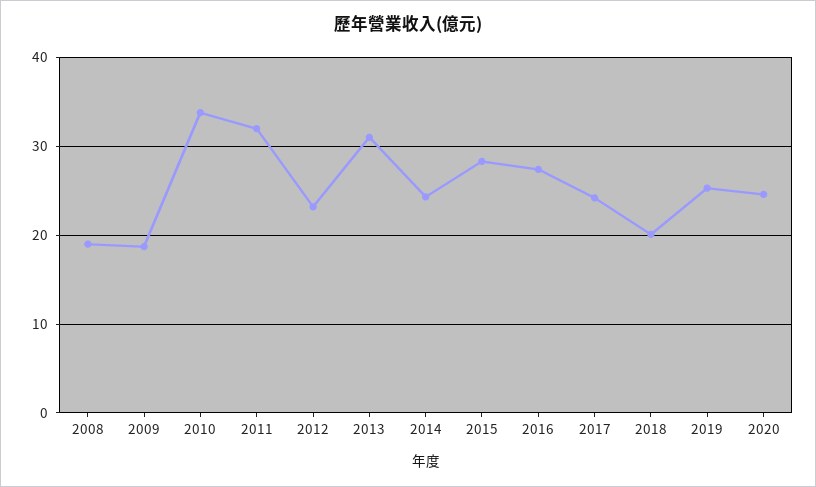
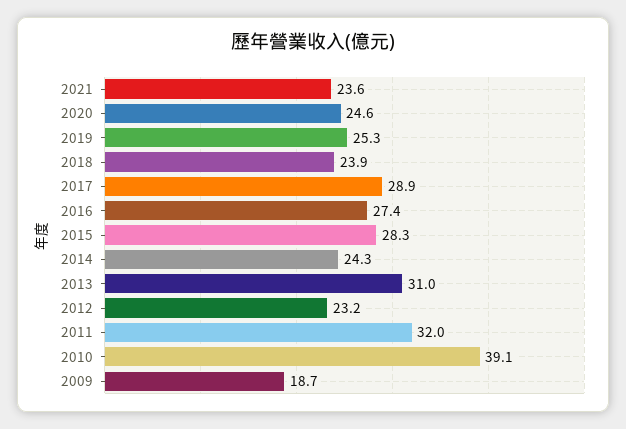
2008: 19 -> none
2010: 34 -> 39.1
2017: 24 -> 28.9
2018: 20 -> 23.9
2021: none -> 23.6

